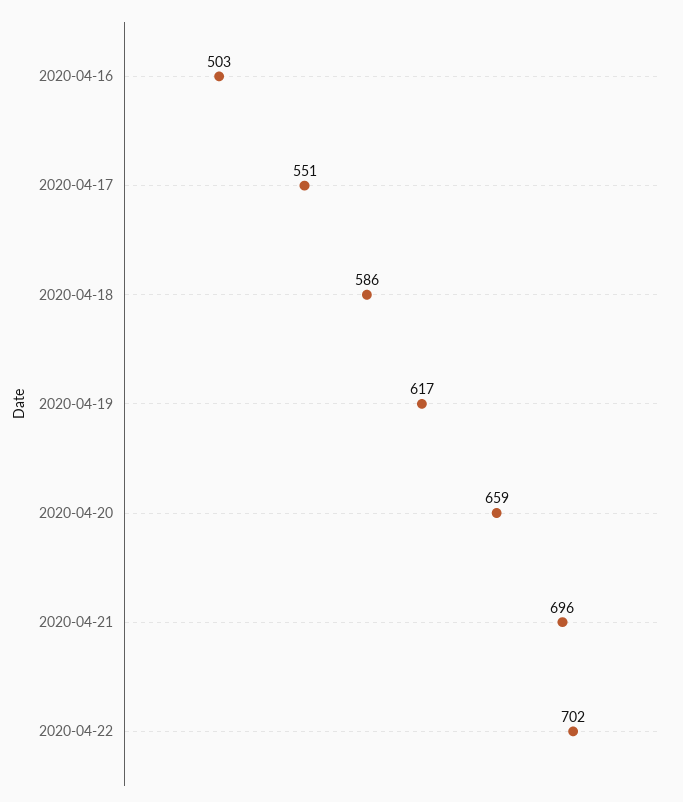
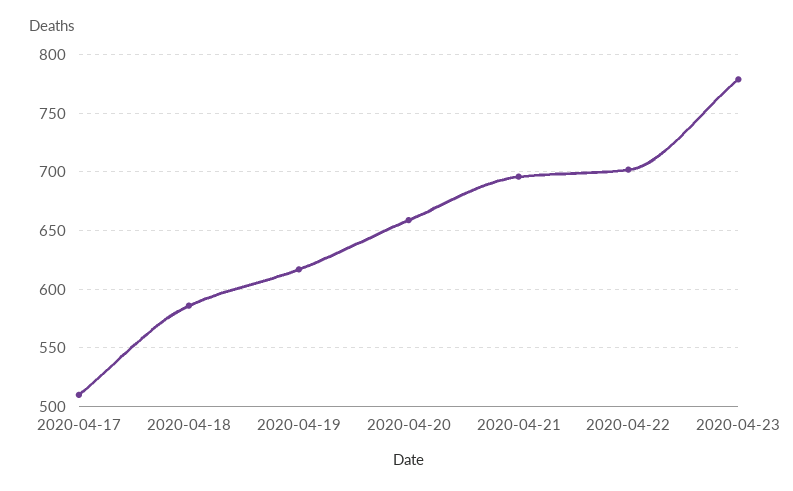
2020-04-16: 503 -> none
2020-04-17: 551 -> 510
2020-04-23: none -> 780

